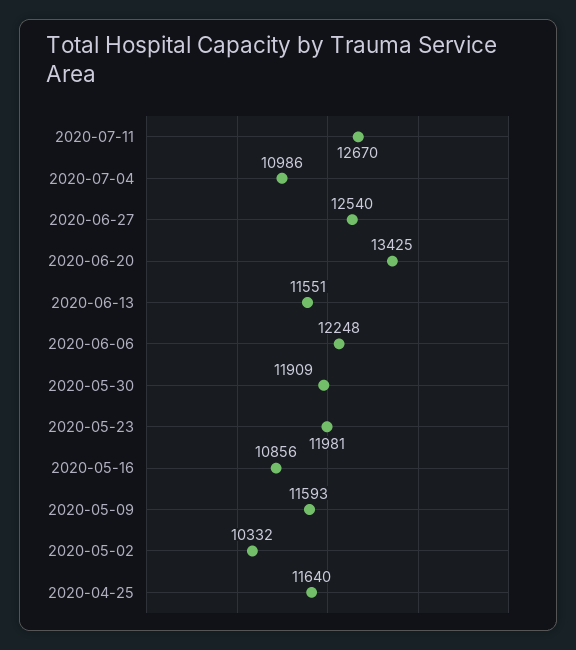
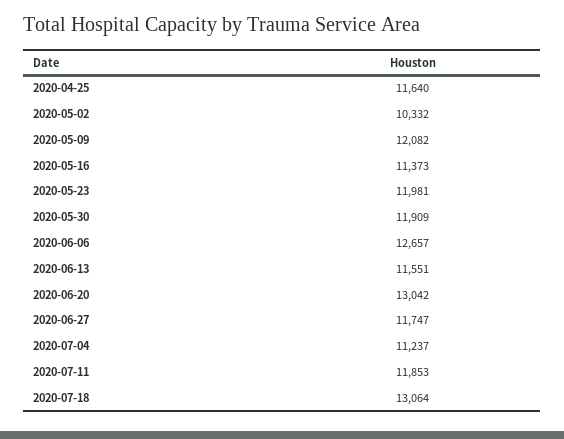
2020-07-11: 12670 -> 11853
2020-07-04: 10986 -> 11237
2020-06-27: 12540 -> 11747
2020-06-20: 13425 -> 13042
2020-06-06: 12248 -> 12657
2020-05-16: 10856 -> 11373
2020-05-09: 11593 -> 12082
2020-07-18: none -> 13064

